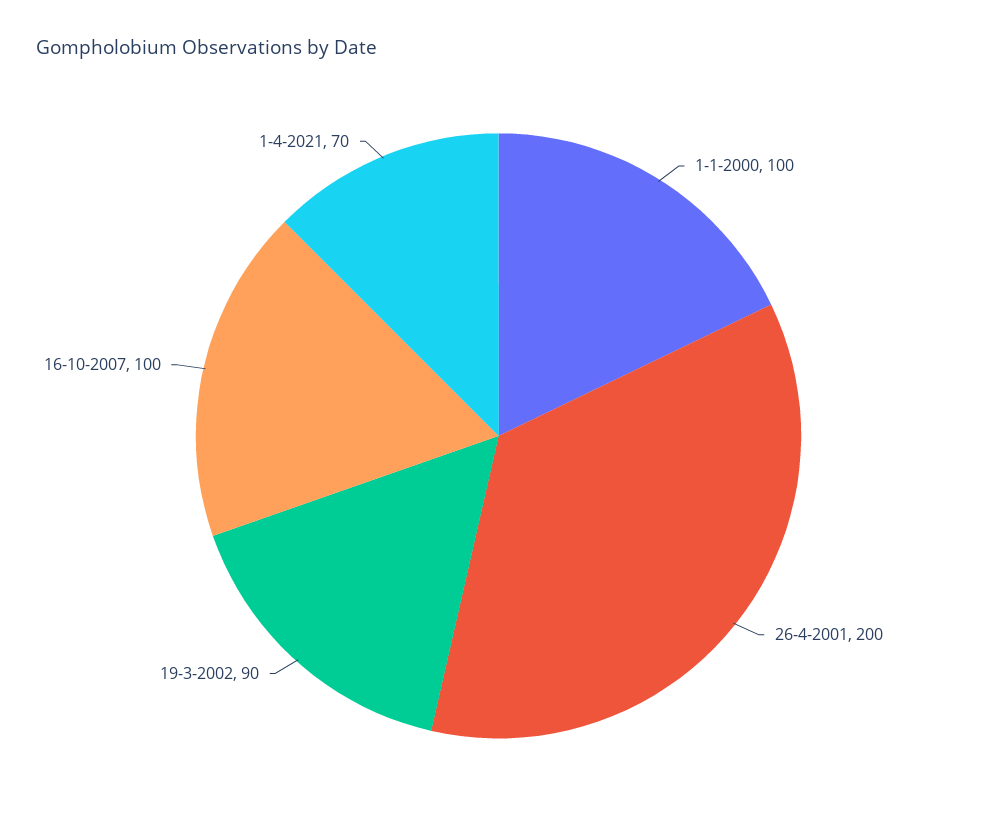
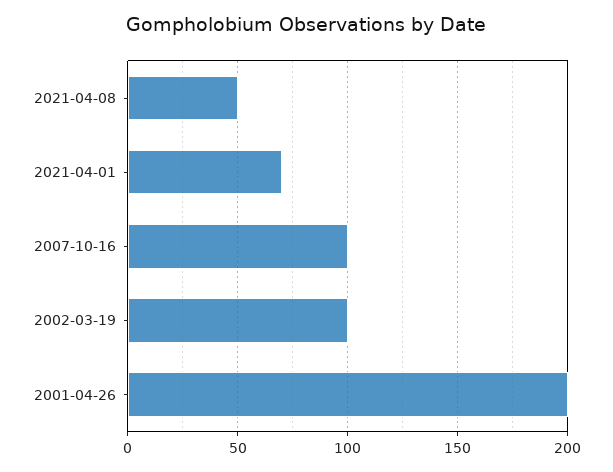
1-1-2000: 100 -> none
19-3-2002: 90 -> 100
2021-04-08: none -> 50

